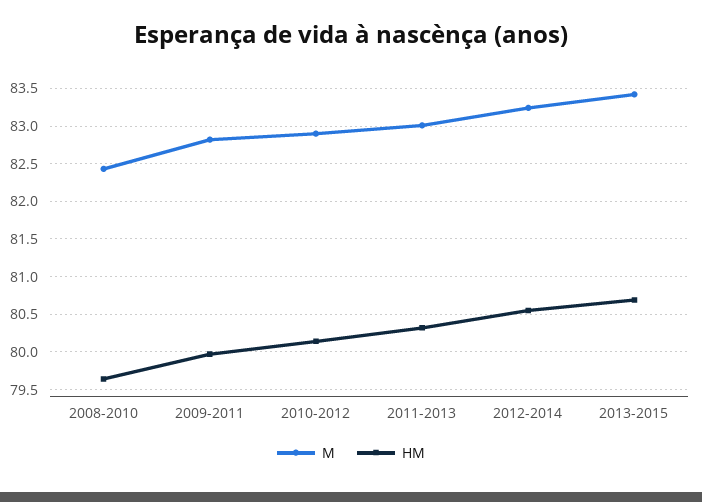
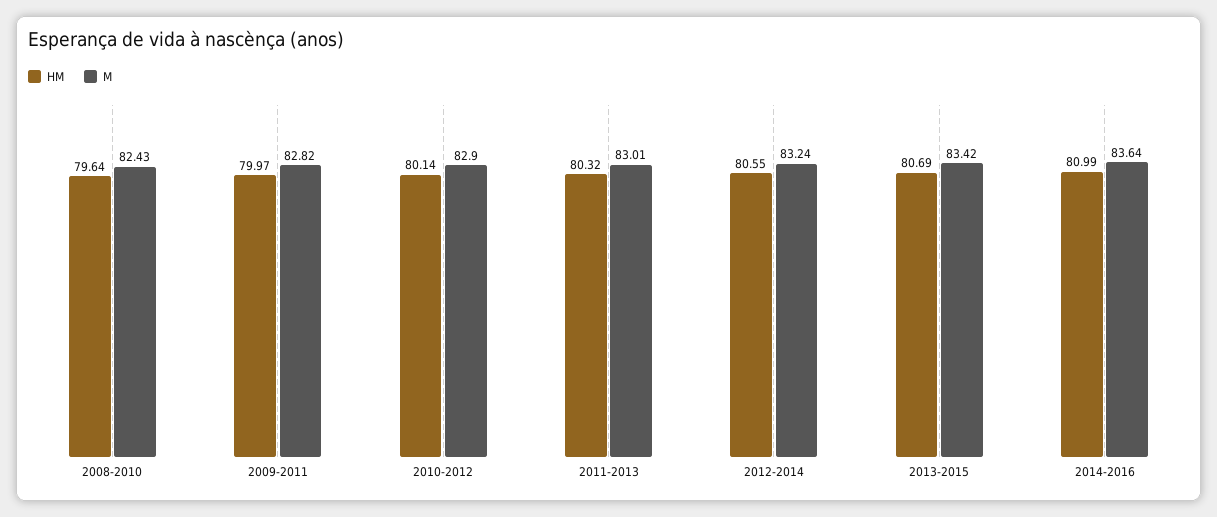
HM, 2014-2016: none -> 80.99
M, 2014-2016: none -> 83.64

